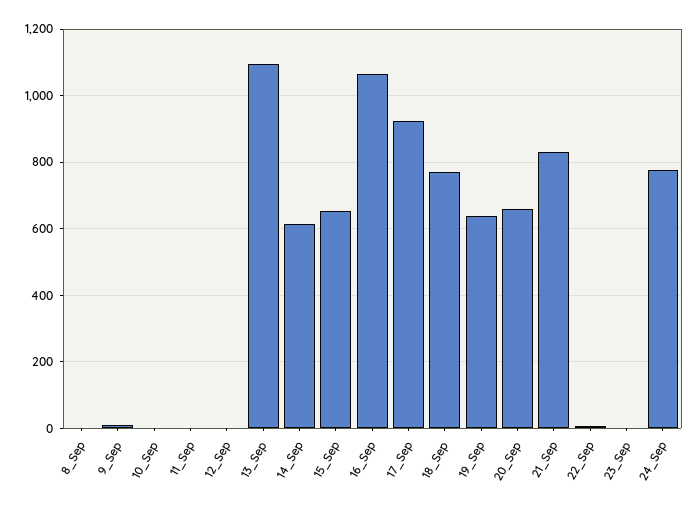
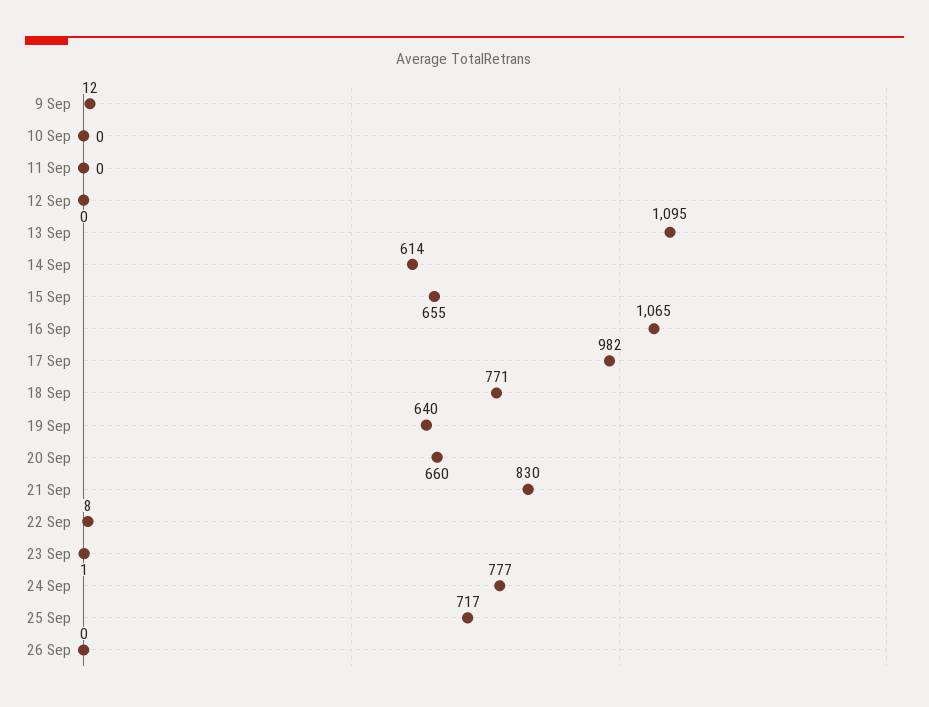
8_Sep: 0 -> none
17_Sep: 920 -> 982
25 Sep: none -> 717
26 Sep: none -> 0

